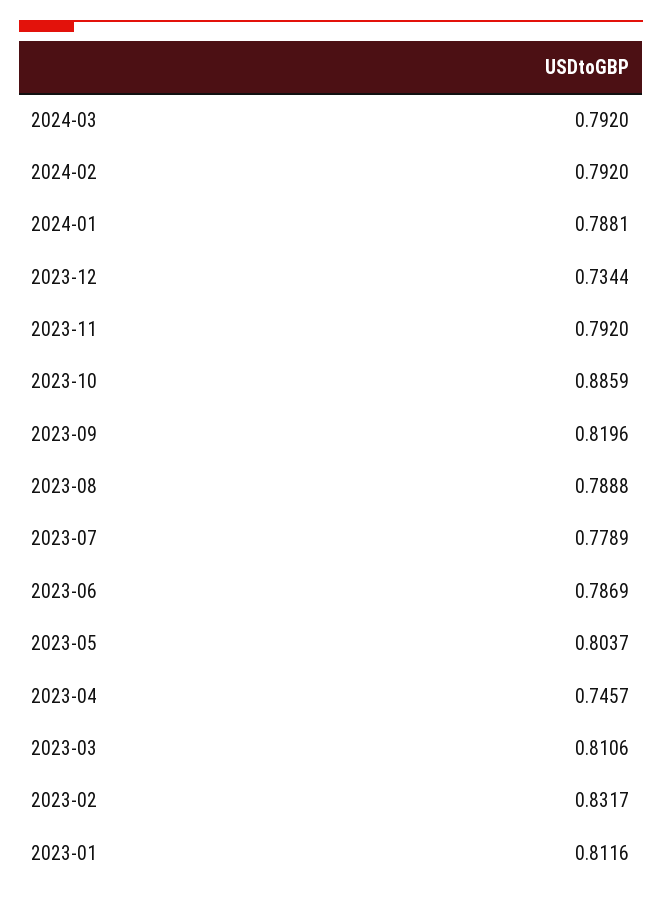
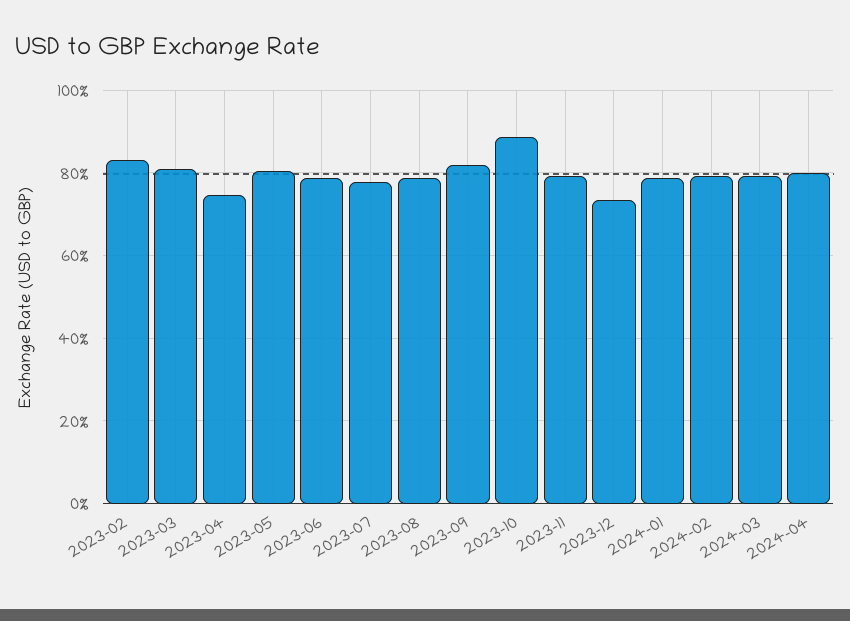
2023-01: 0.8116 -> none
2024-04: none -> 0.8

